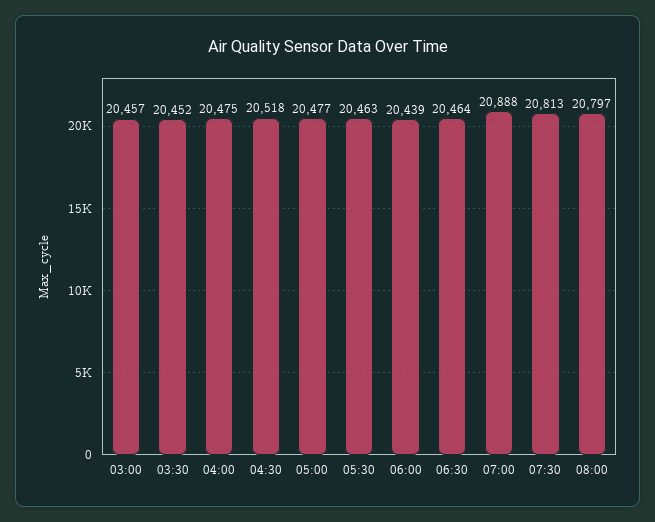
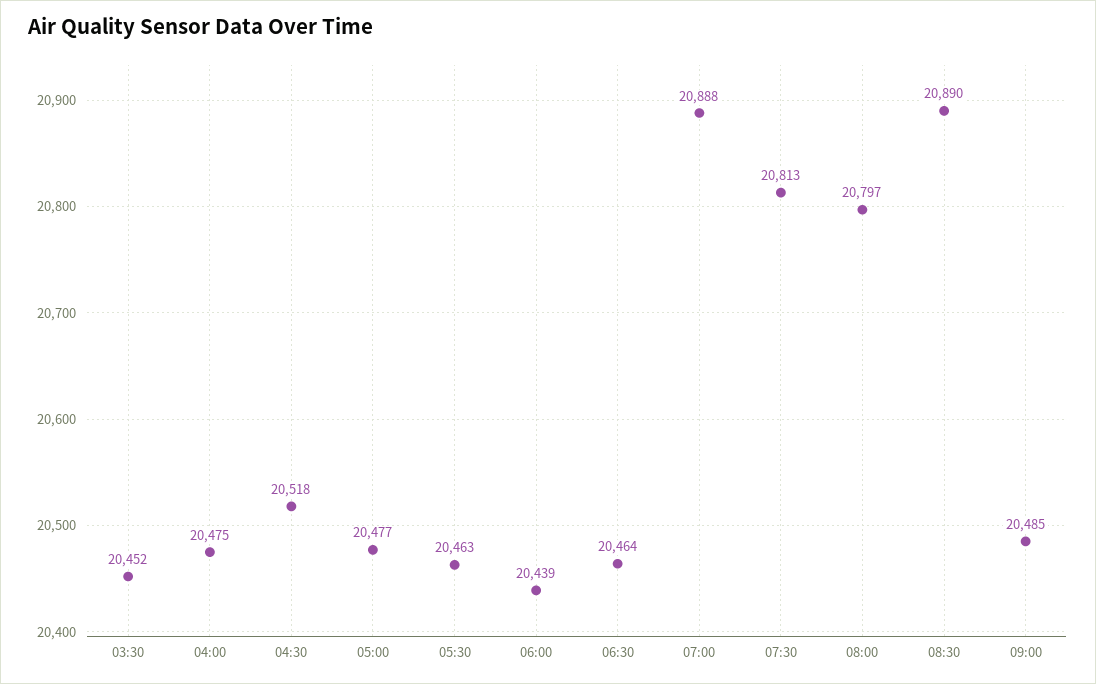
03:00: 20457 -> none
08:30: none -> 20890
09:00: none -> 20485

